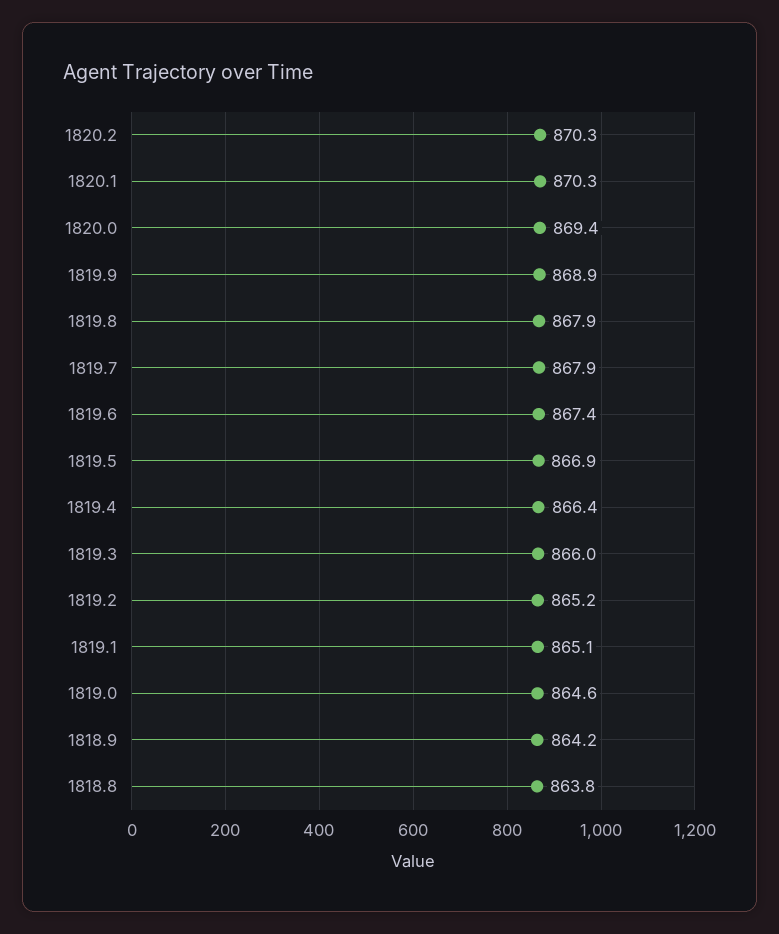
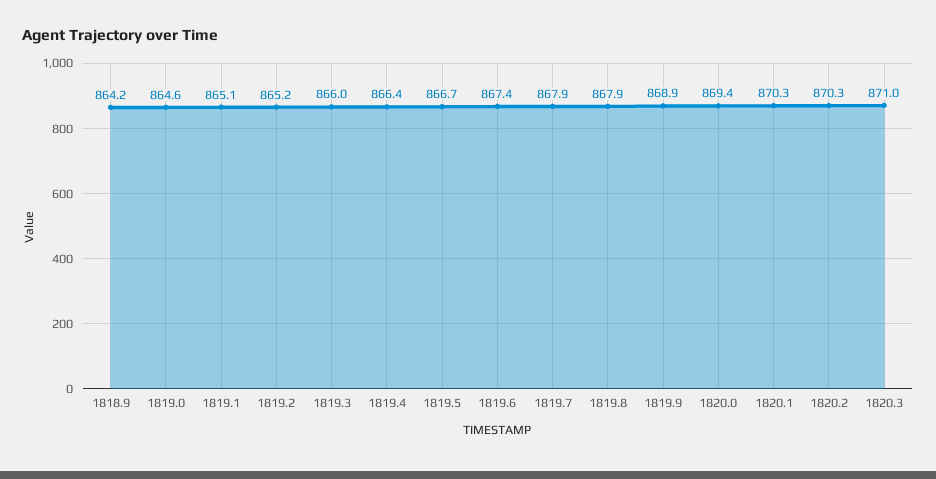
1819.5: 866.9 -> 866.7
1818.8: 863.8 -> none
1820.3: none -> 871

